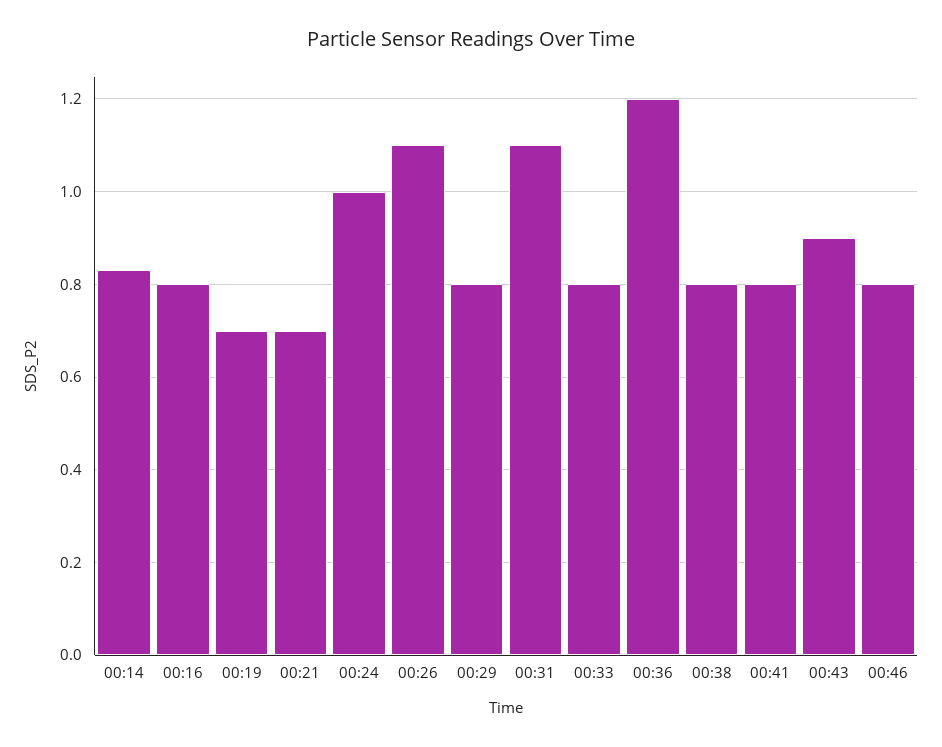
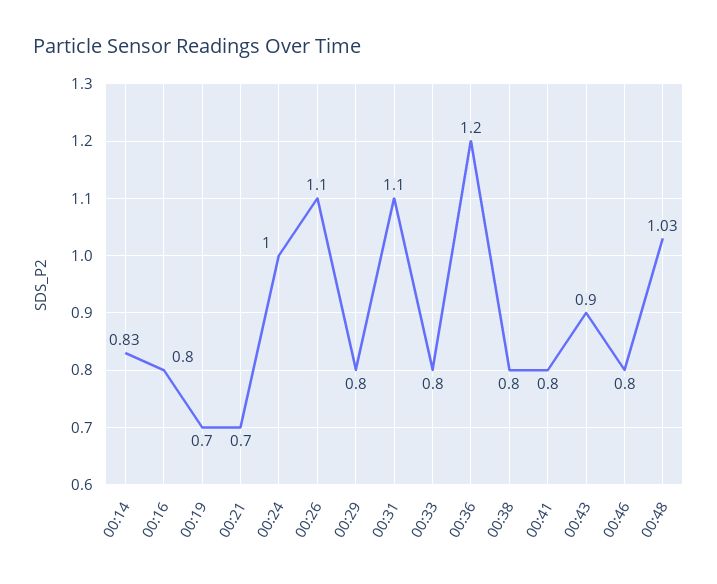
00:48: none -> 1.03

